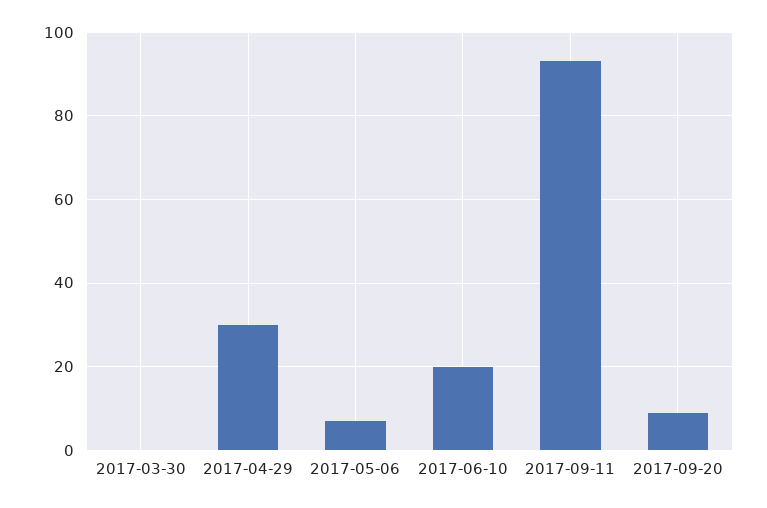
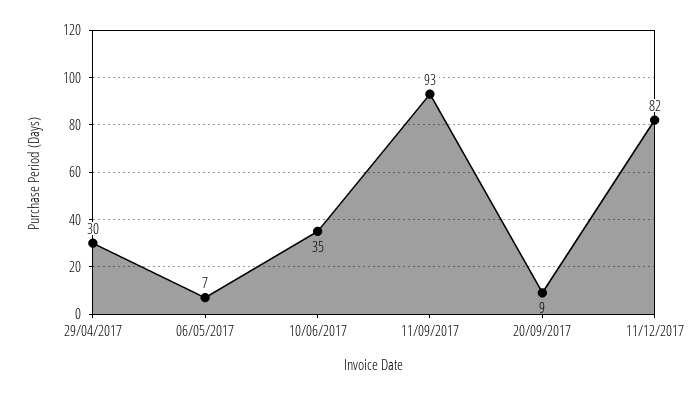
2017-03-30: 0 -> none
2017-06-10: 20 -> 35
11/12/2017: none -> 82

